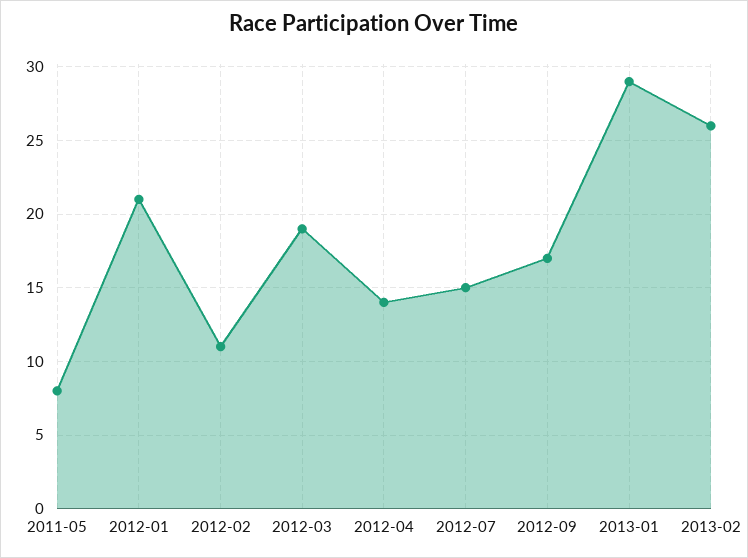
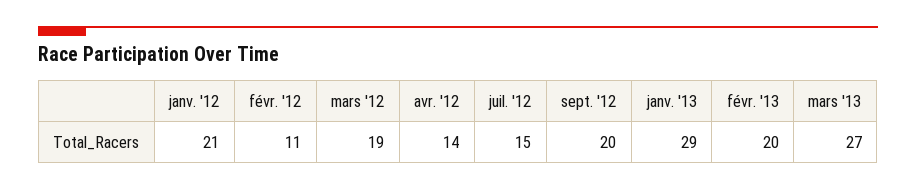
2011-05: 8 -> none
2012-09: 17 -> 20
2013-02: 26 -> 20
mars '13: none -> 27

